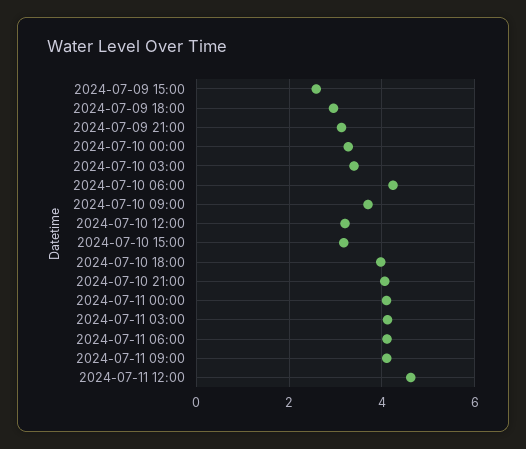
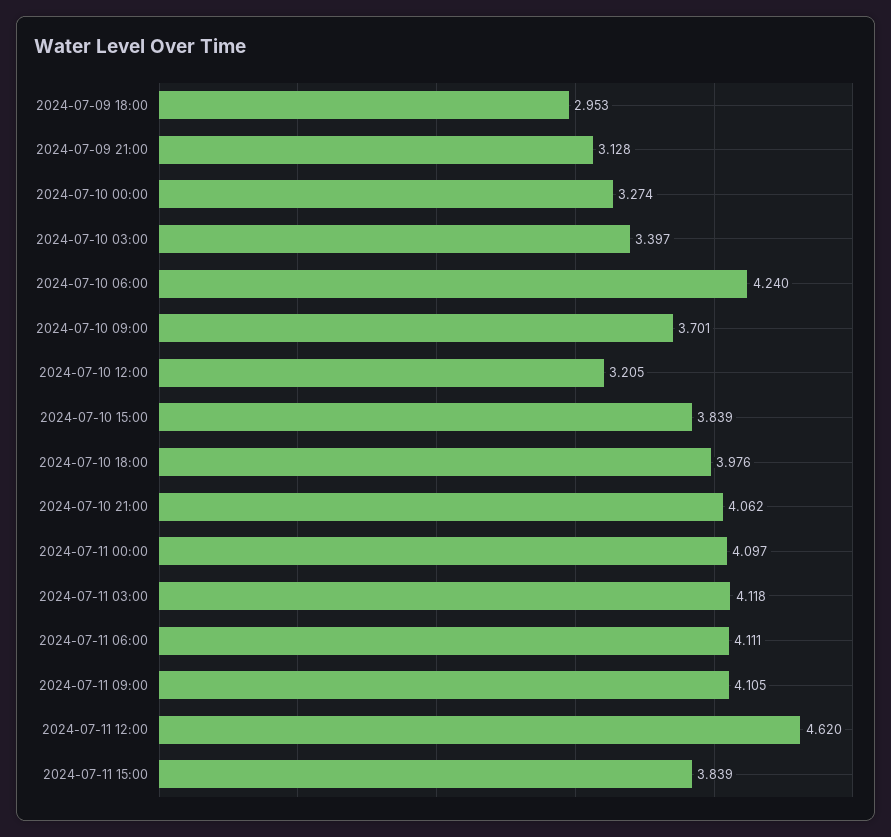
2024-07-09 15:00: 2.6 -> none
2024-07-10 15:00: 3.2 -> 3.839
2024-07-11 15:00: none -> 3.839

